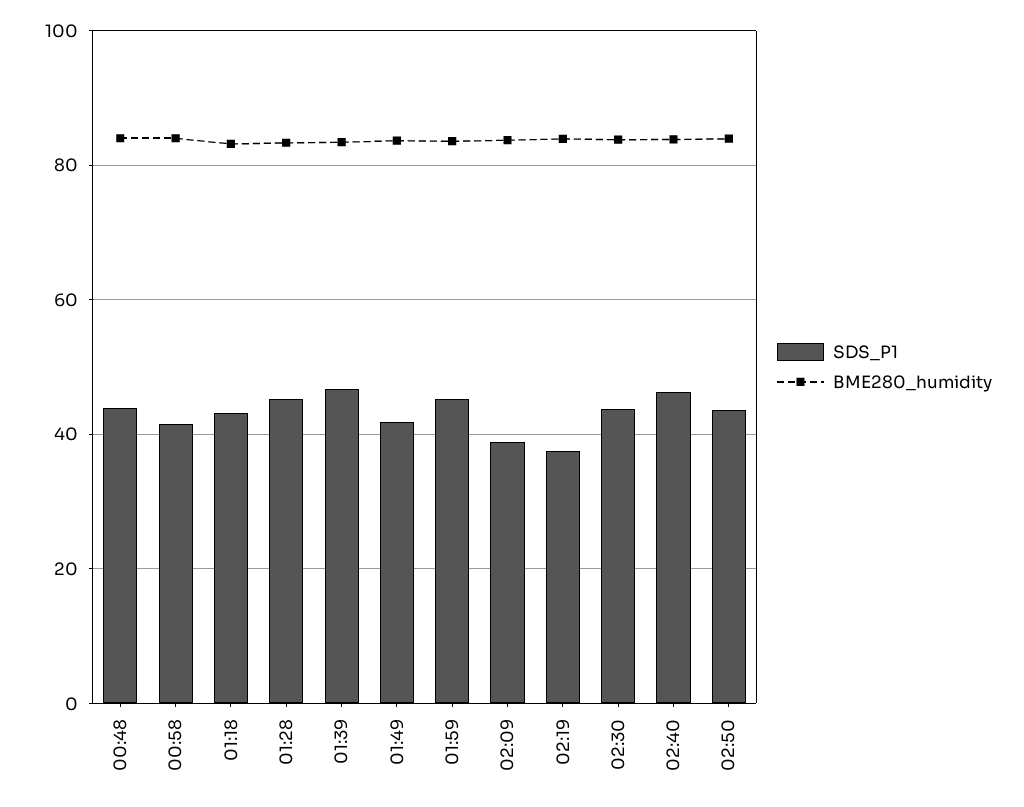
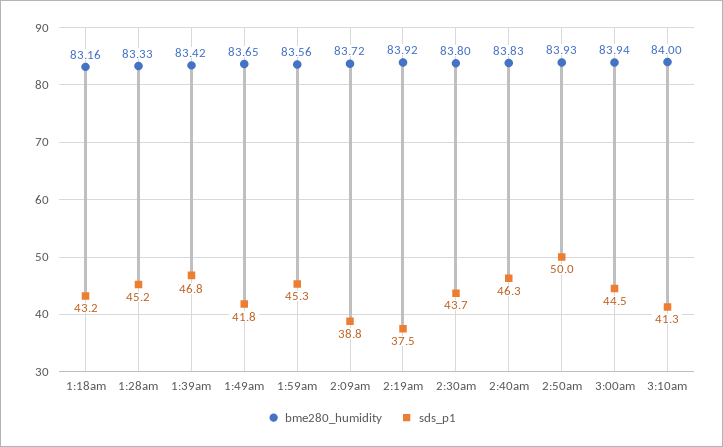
SDS_P1, 00:48: 44 -> none
BME280_humidity, 00:48: 84 -> none
SDS_P1, 00:58: 42 -> none
BME280_humidity, 00:58: 84 -> none
SDS_P1, 02:50: 44 -> 50
BME280_humidity, 3:00am: none -> 83.94
SDS_P1, 3:00am: none -> 44.5
BME280_humidity, 3:10am: none -> 84
SDS_P1, 3:10am: none -> 41.3

